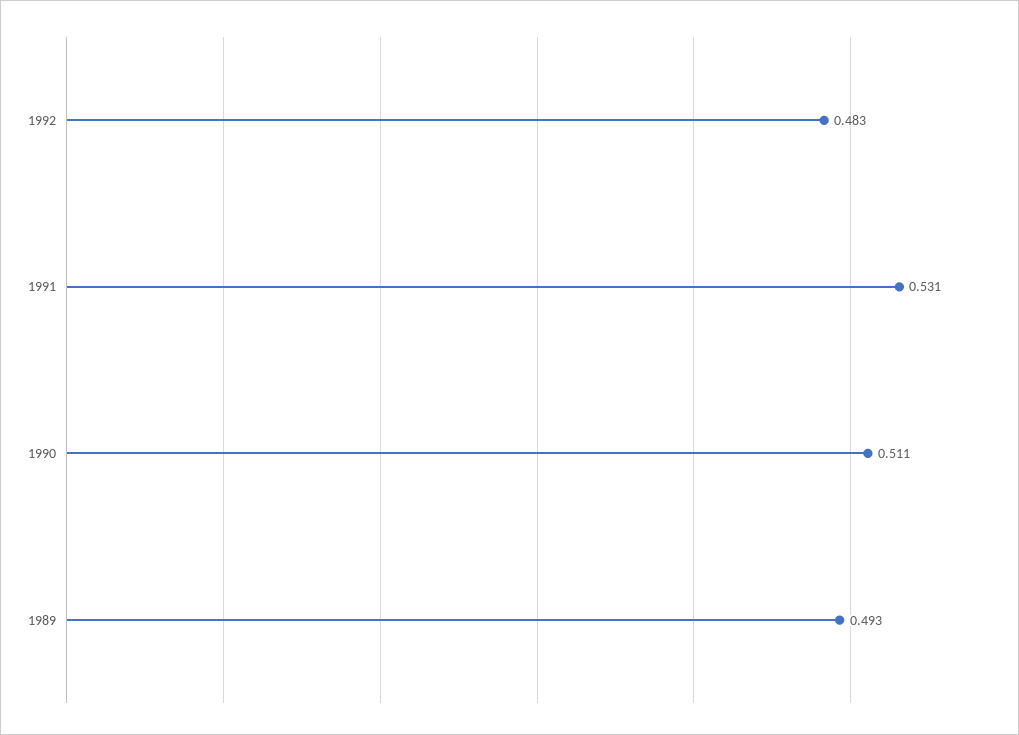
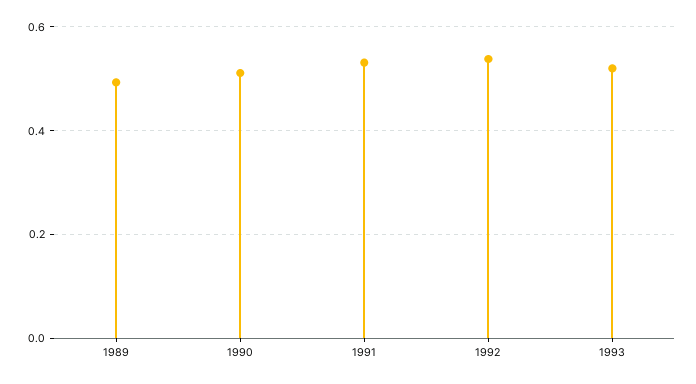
1992: 0.483 -> 0.54
1993: none -> 0.52

